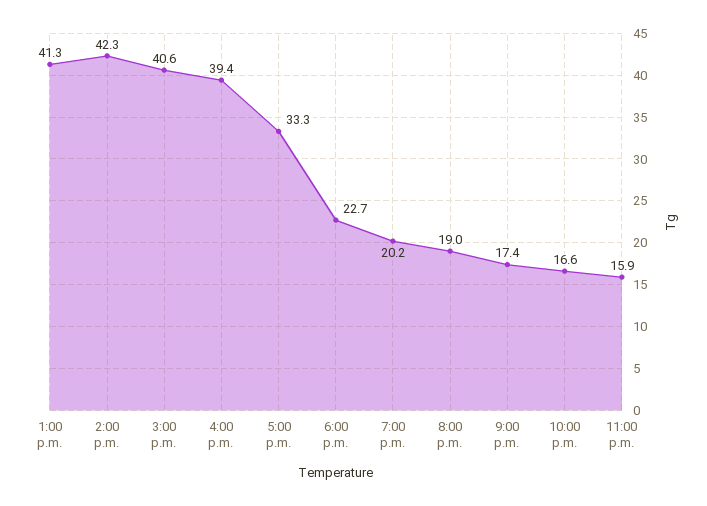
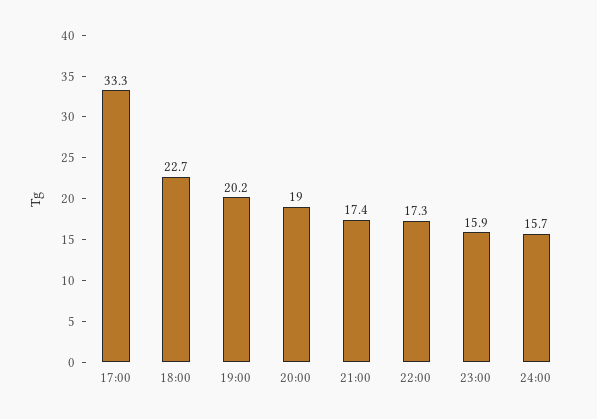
1:00 p.m.: 41.3 -> none
2:00 p.m.: 42.3 -> none
3:00 p.m.: 40.6 -> none
4:00 p.m.: 39.4 -> none
10:00 p.m.: 16.6 -> 17.3
24:00: none -> 15.7

